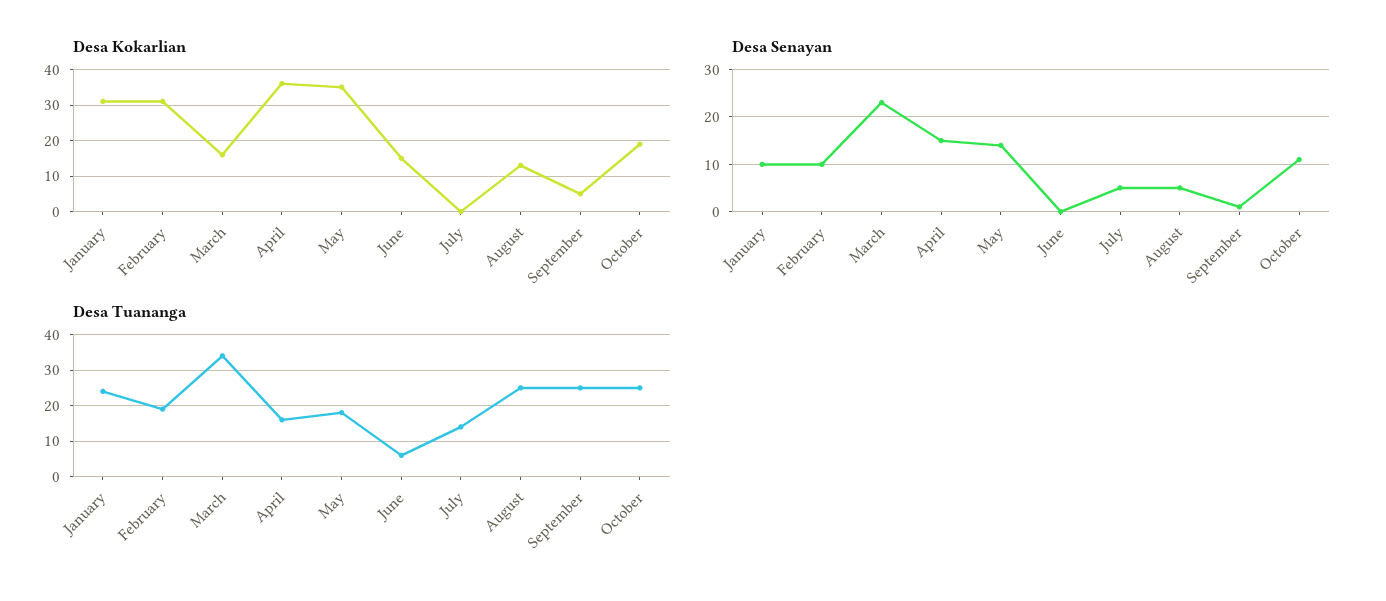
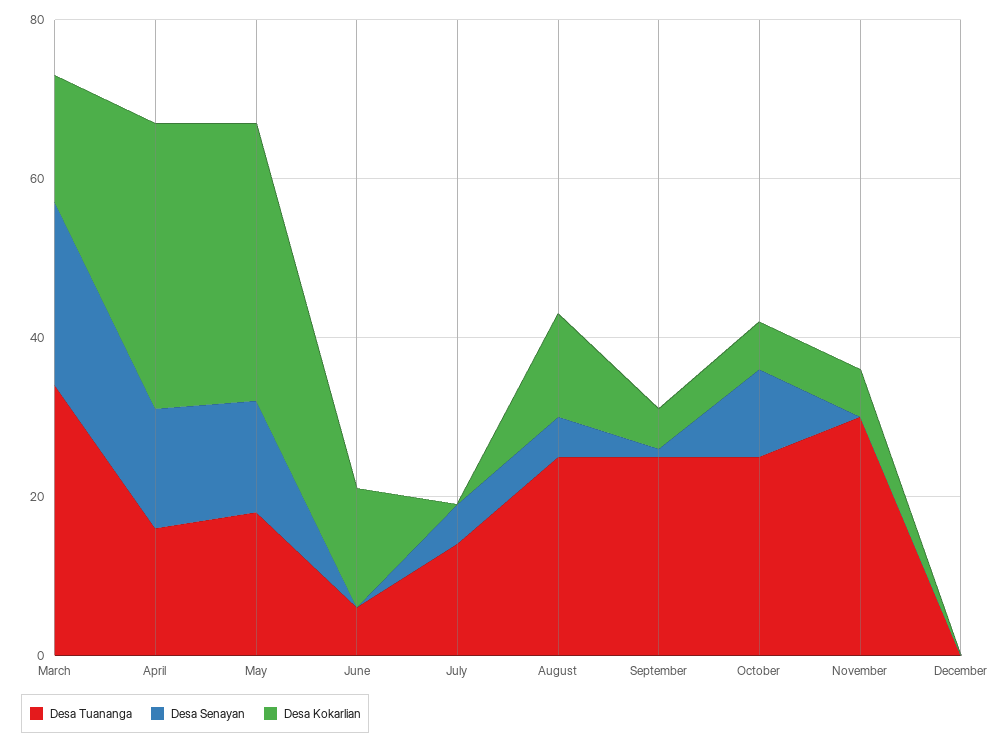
Desa Kokarlian, January: 30 -> none
Desa Kokarlian, February: 30 -> none
Desa Kokarlian, October: 20 -> 5
Desa Senayan, January: 10 -> none
Desa Senayan, February: 10 -> none
Desa Tuananga, January: 25 -> none
Desa Tuananga, February: 20 -> none
Desa Tuananga, November: none -> 30
Desa Senayan, November: none -> 0
Desa Kokarlian, November: none -> 5
Desa Tuananga, December: none -> 0
Desa Senayan, December: none -> 0
Desa Kokarlian, December: none -> 0

